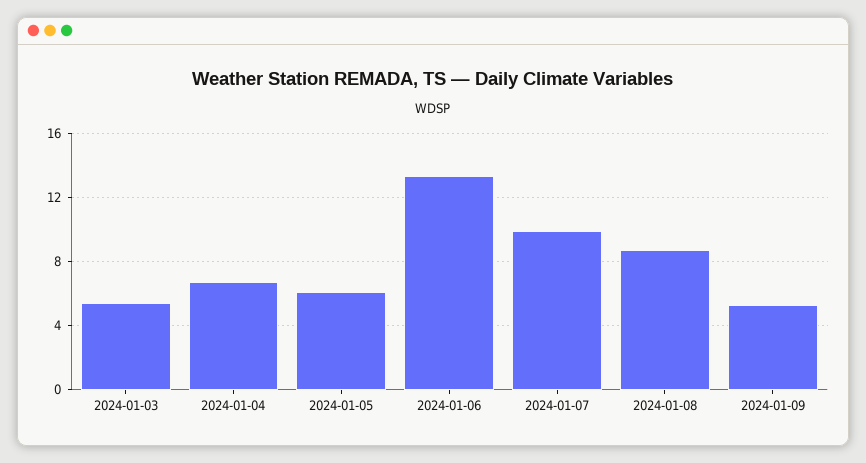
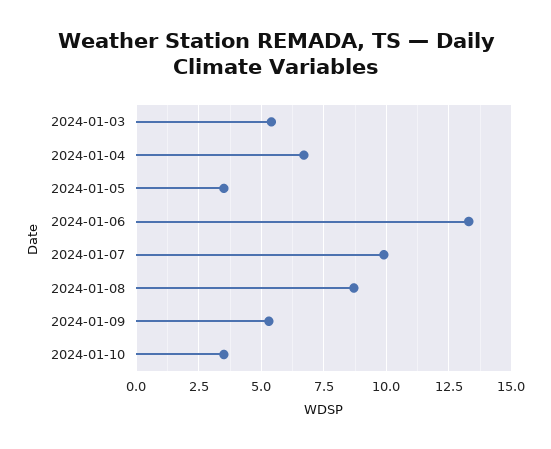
2024-01-05: 6 -> 3.5
2024-01-10: none -> 3.5

